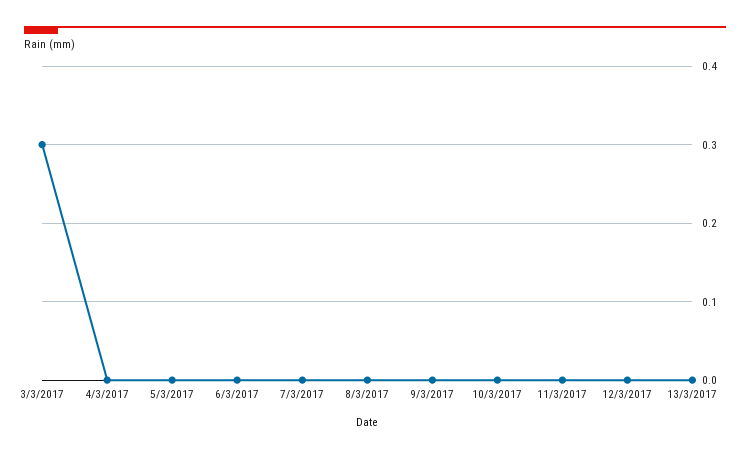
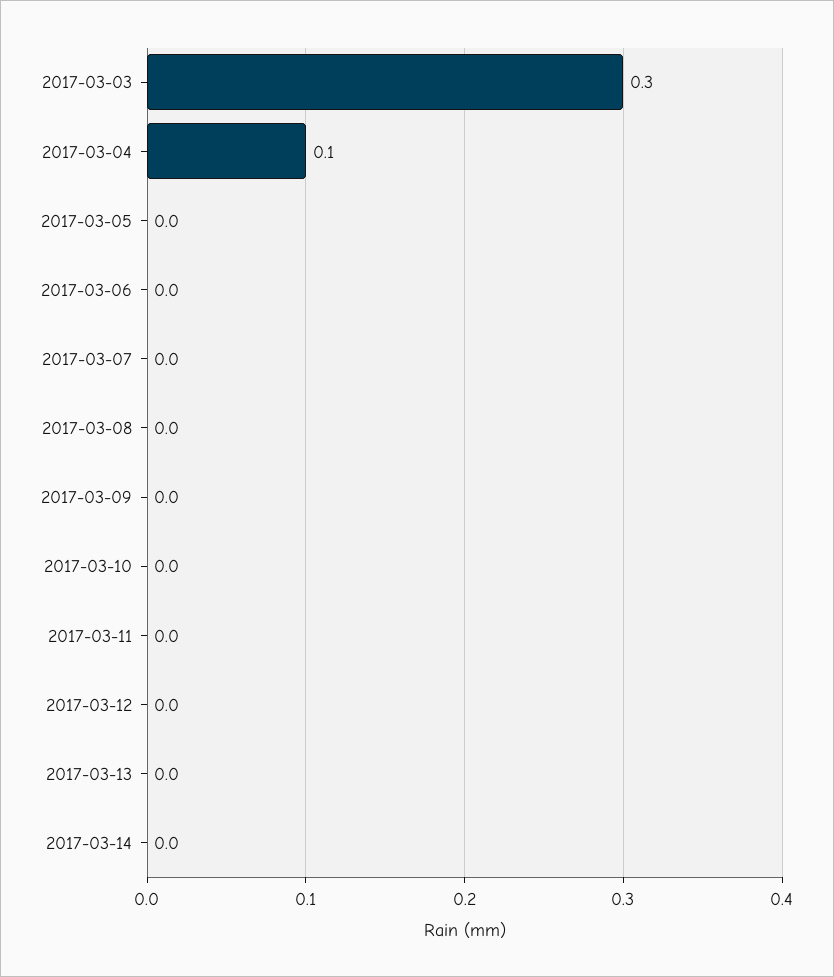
4/3/2017: 0 -> 0.1
2017-03-14: none -> 0

